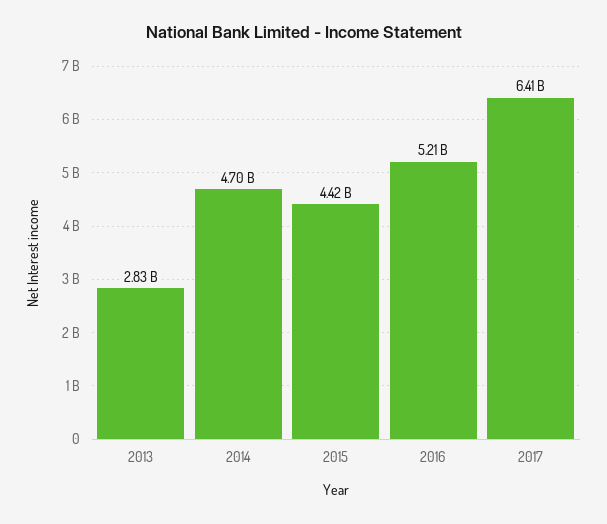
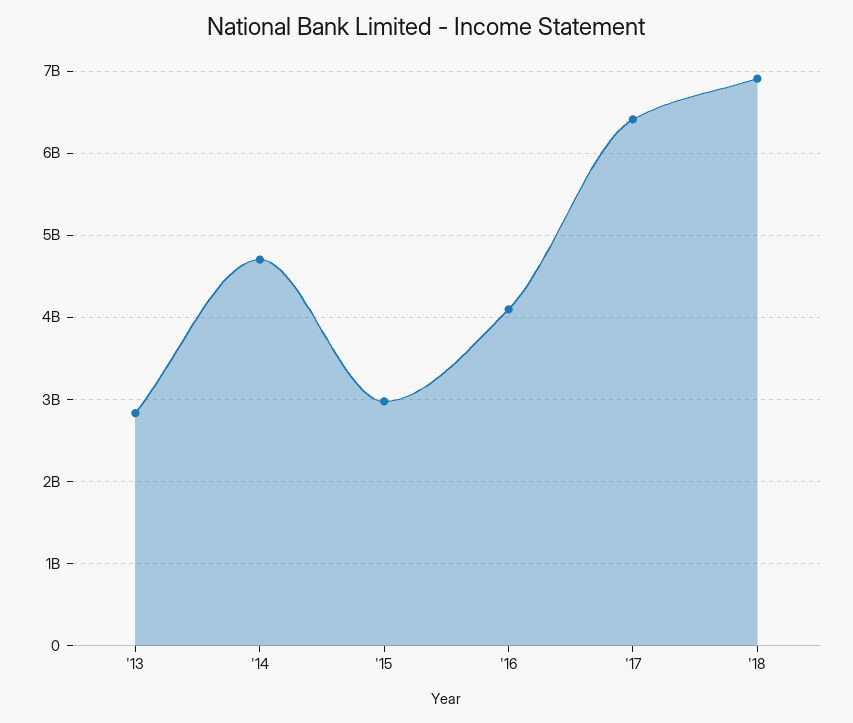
2015: 4420000000 -> 3000000000
2016: 5210000000 -> 4100000000
'18: none -> 6900000000

